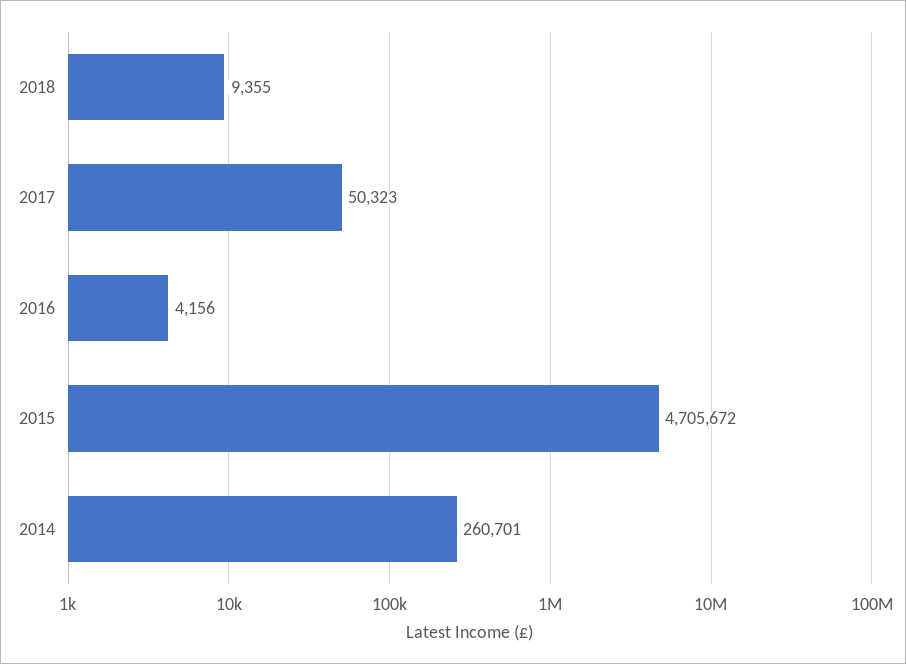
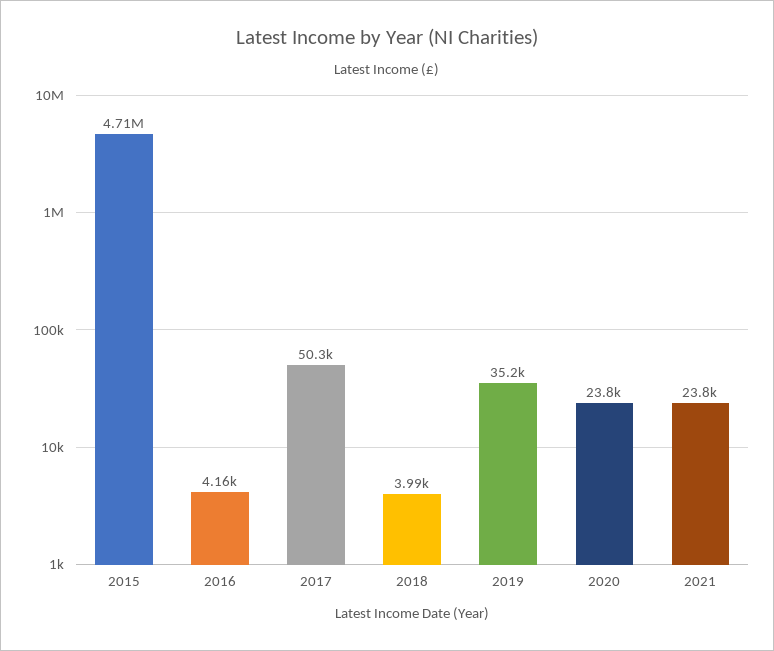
2018: 9355 -> 3990
2014: 260701 -> none
2019: none -> 35200
2020: none -> 23800
2021: none -> 23800

